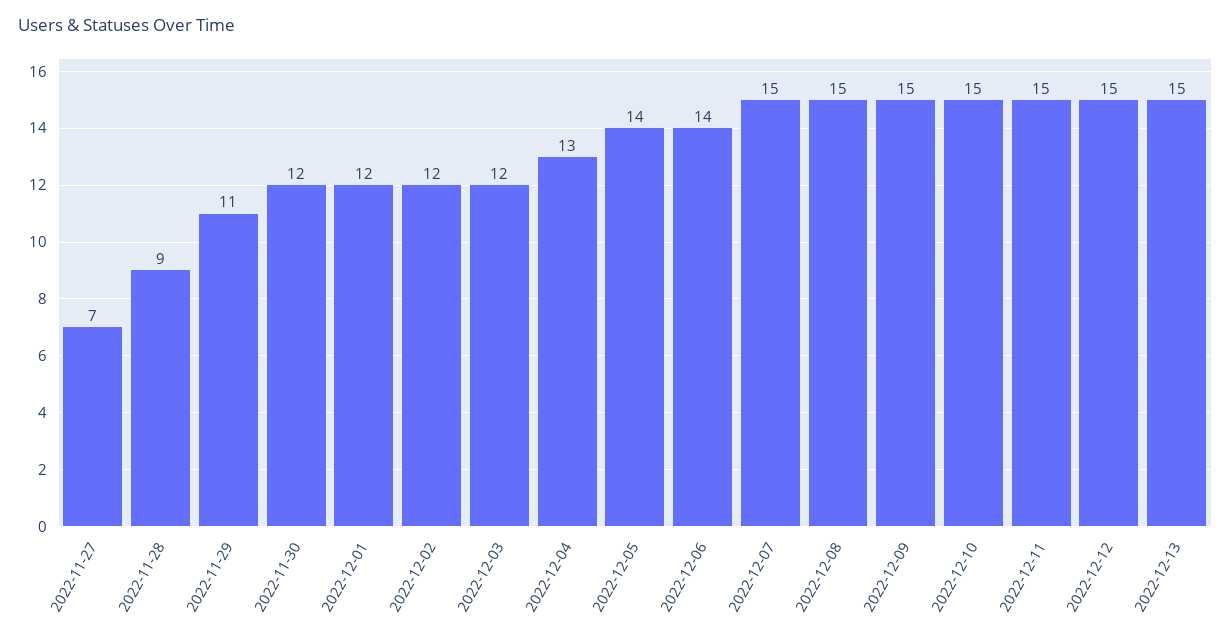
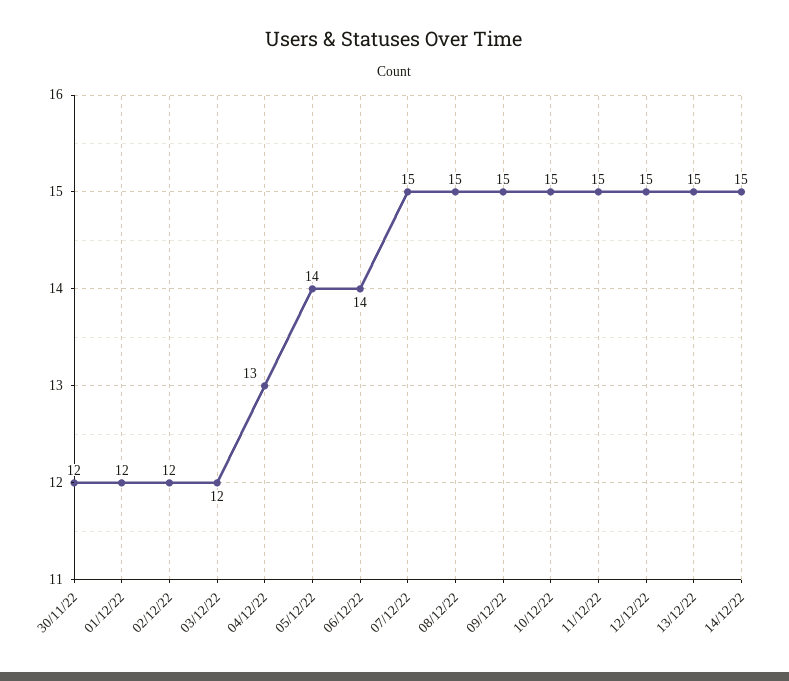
2022-11-27: 7 -> none
2022-11-28: 9 -> none
2022-11-29: 11 -> none
14/12/22: none -> 15

